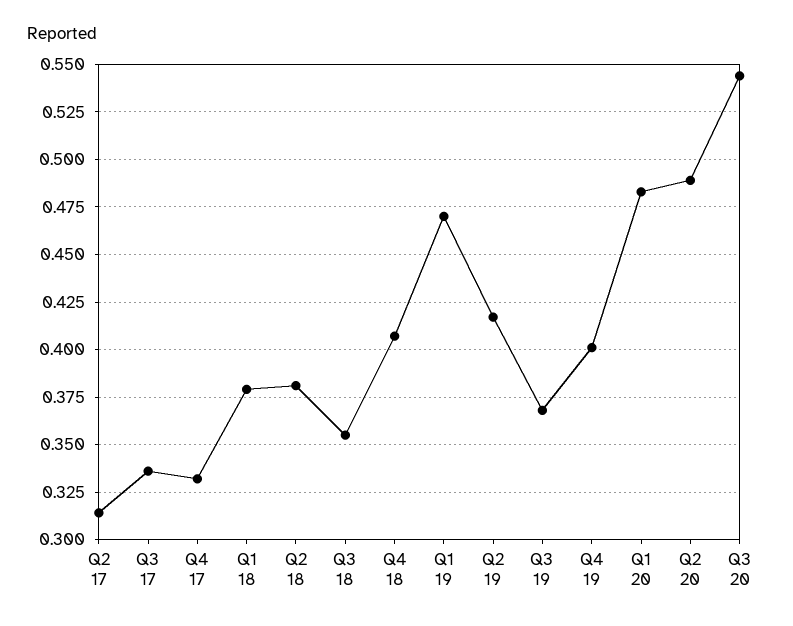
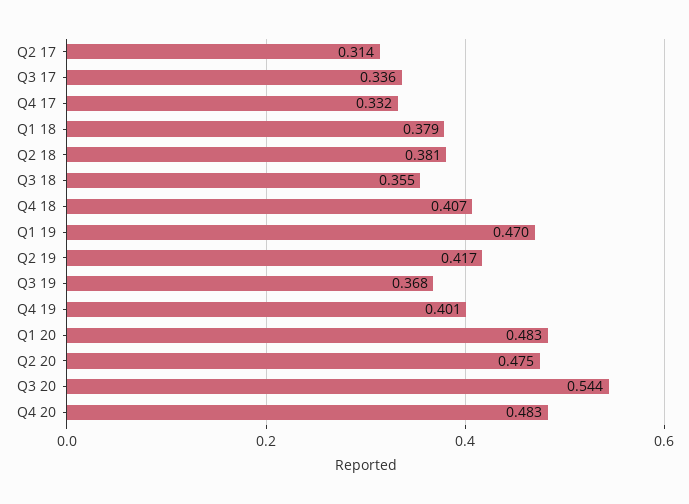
Q2 20: 0.49 -> 0.475
Q4 20: none -> 0.483

